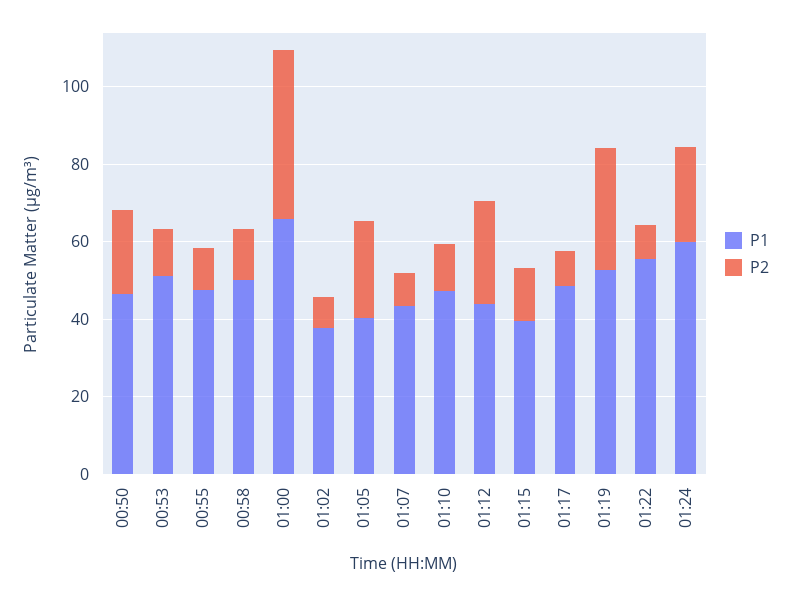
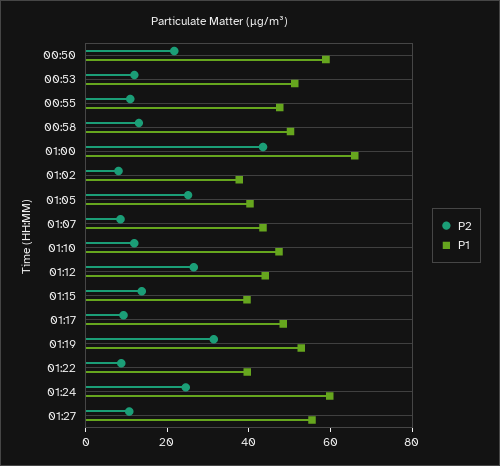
P1, 00:50: 45 -> 60
P1, 01:22: 55 -> 40
P2, 01:27: none -> 10
P1, 01:27: none -> 55

